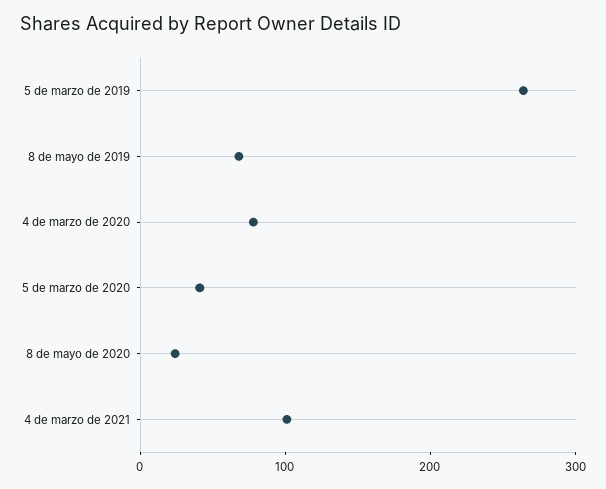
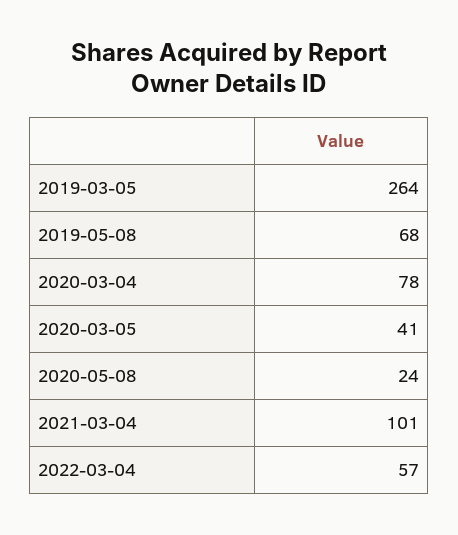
2022-03-04: none -> 57

